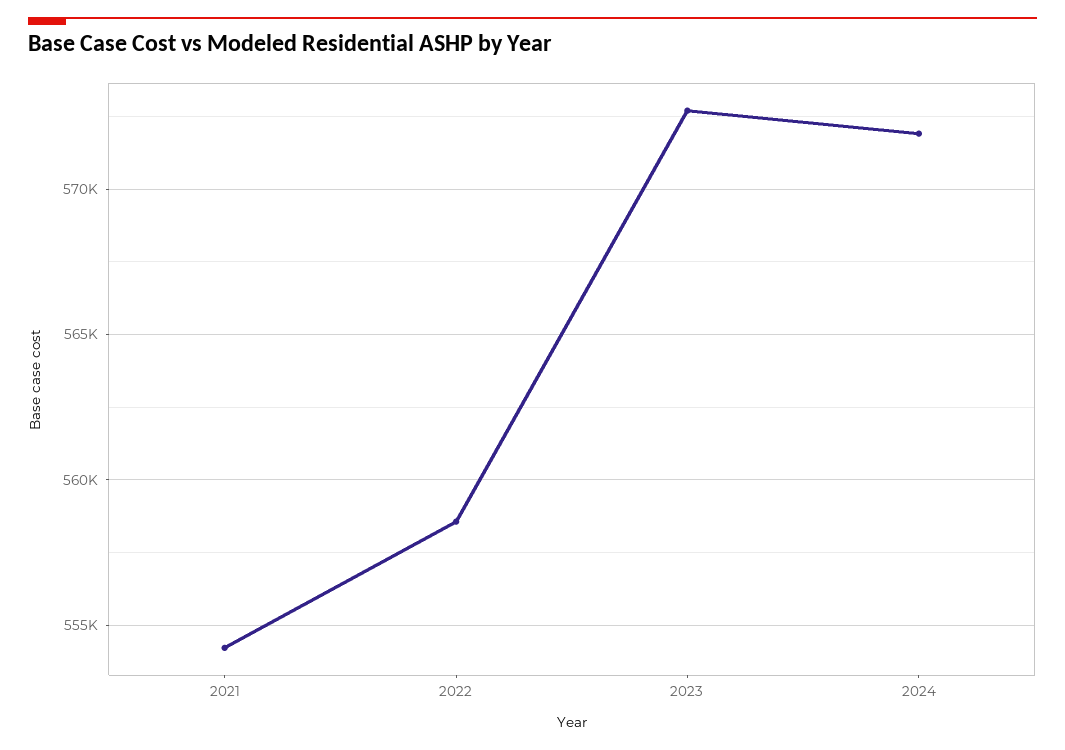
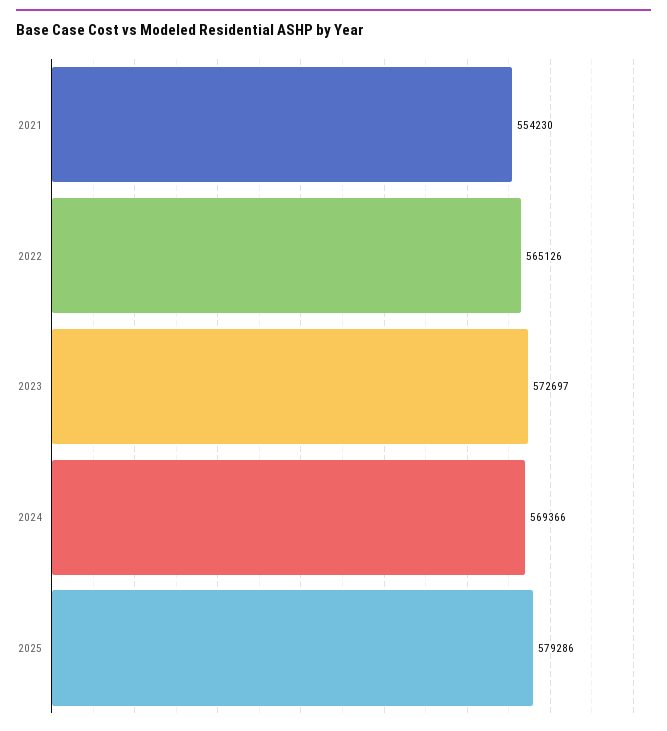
2022: 558500 -> 565126
2024: 572000 -> 569366
2025: none -> 579286

